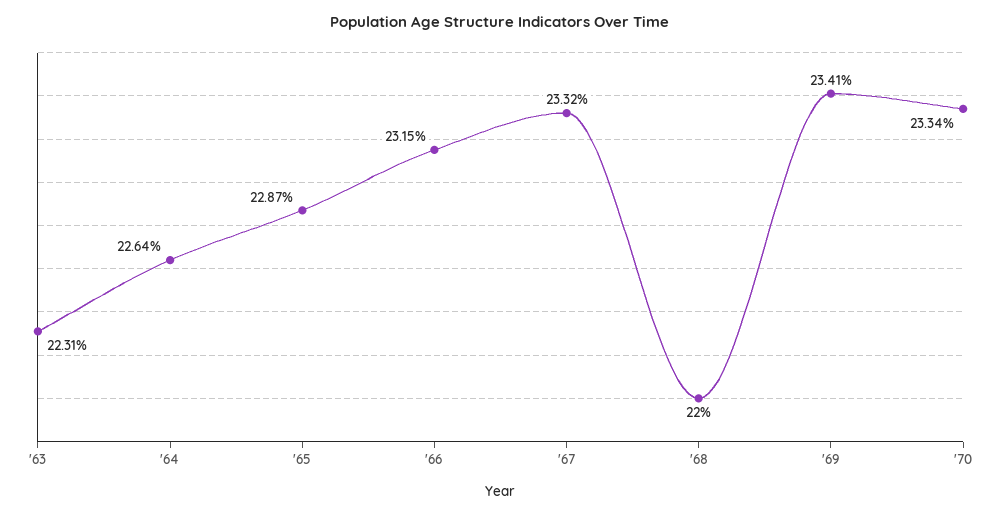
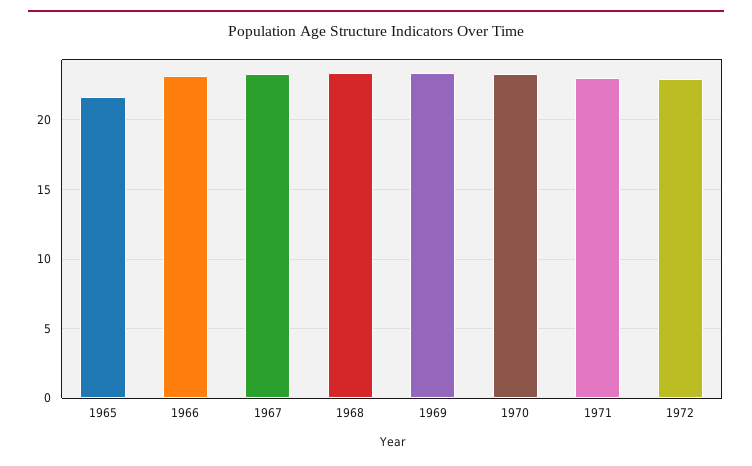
'63: 22.31 -> none
'64: 22.64 -> none
'65: 22.87 -> 21.5
'68: 22 -> 23.5
1971: none -> 23
1972: none -> 23

